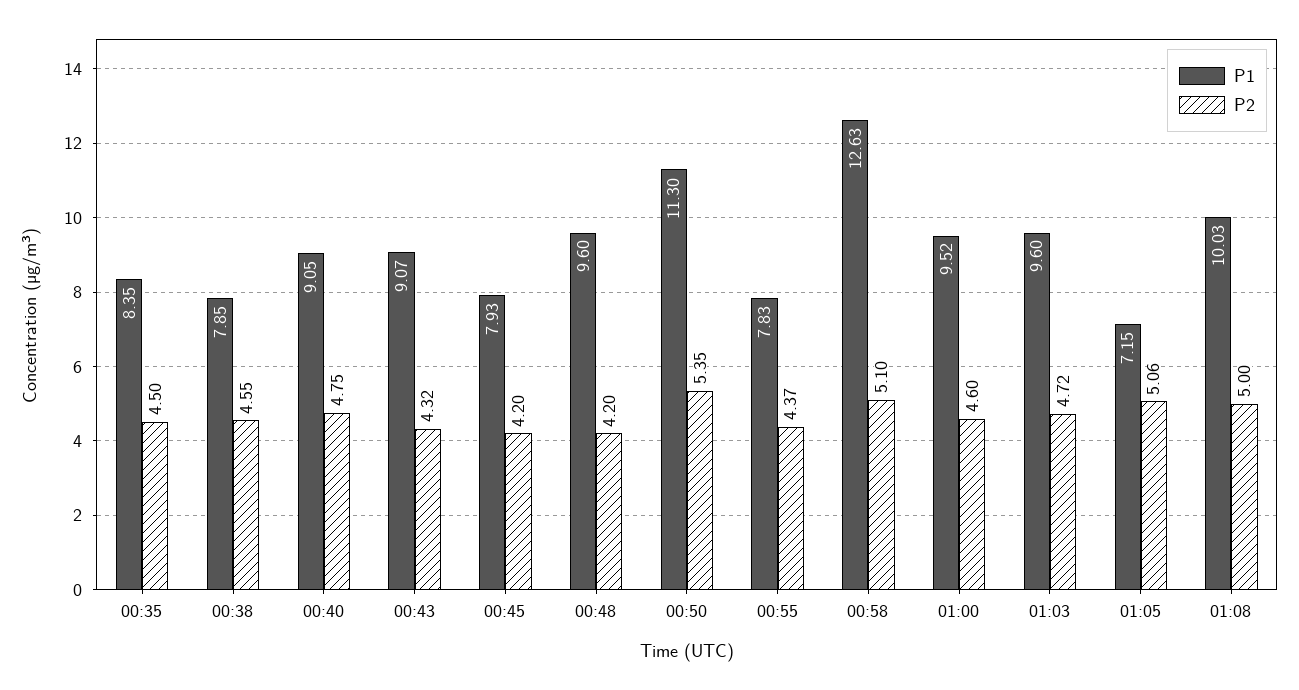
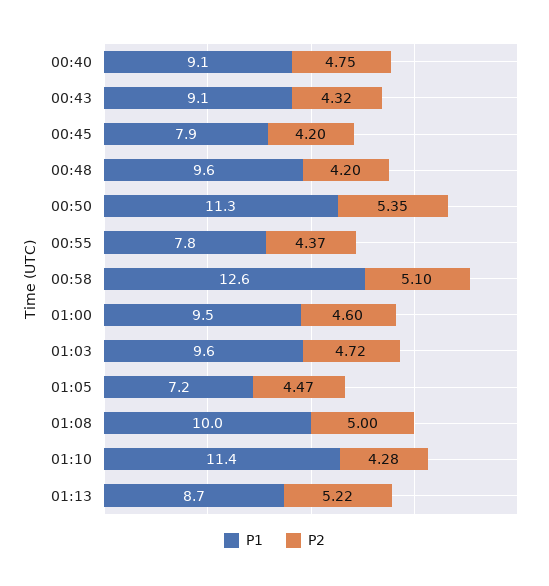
P1, 00:35: 8.35 -> none
P2, 00:35: 4.5 -> none
P1, 00:38: 7.85 -> none
P2, 00:38: 4.55 -> none
P2, 01:05: 5.06 -> 4.47
P1, 01:10: none -> 11.4
P2, 01:10: none -> 4.28
P1, 01:13: none -> 8.7
P2, 01:13: none -> 5.22

